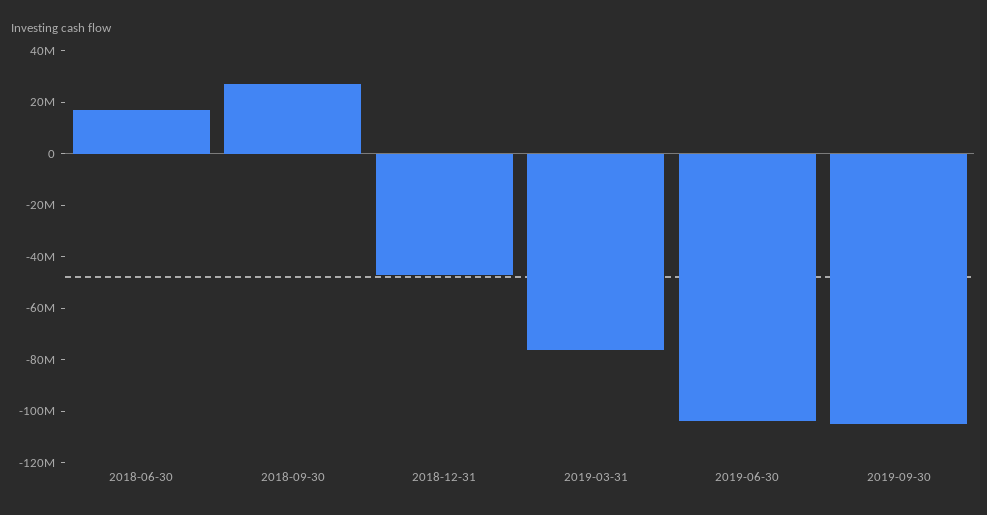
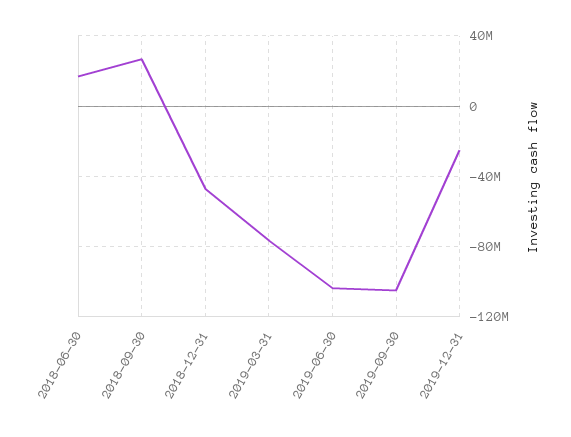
2019-12-31: none -> -25000000

